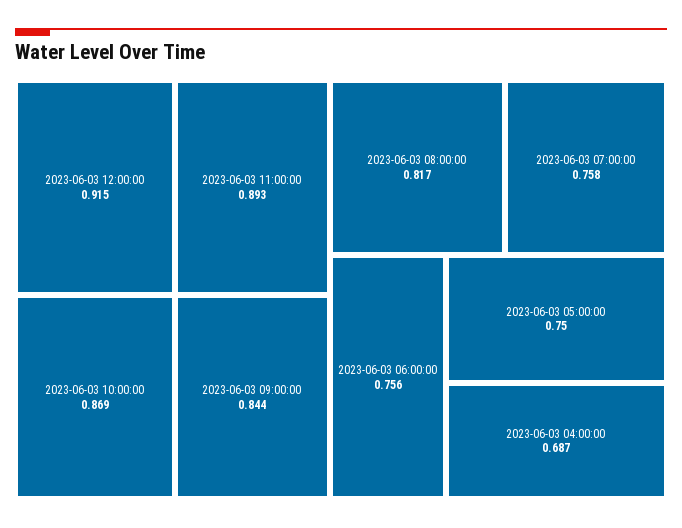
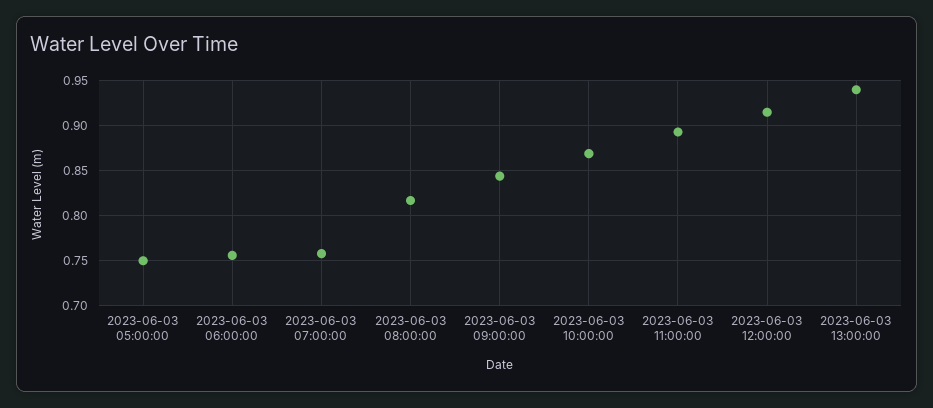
2023-06-03 04:00:00: 0.687 -> none
2023-06-03 13:00:00: none -> 0.94

